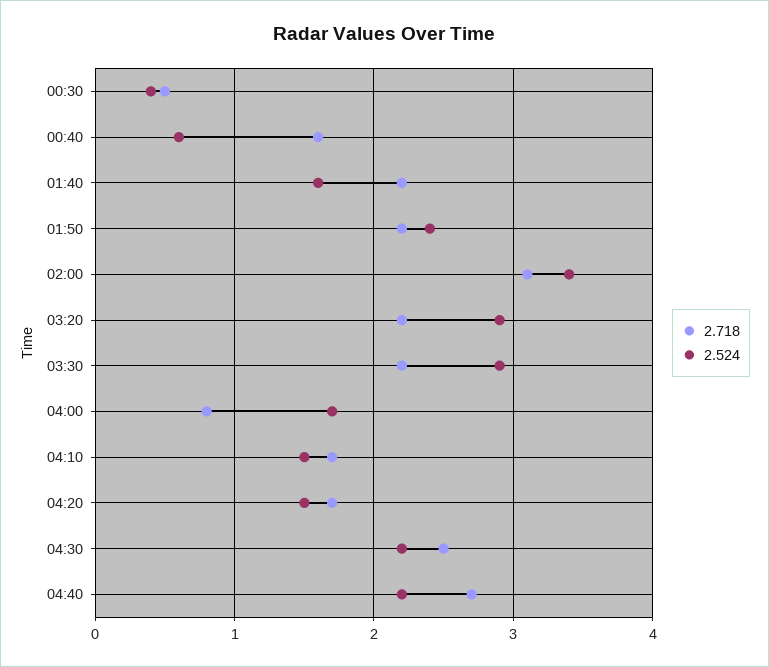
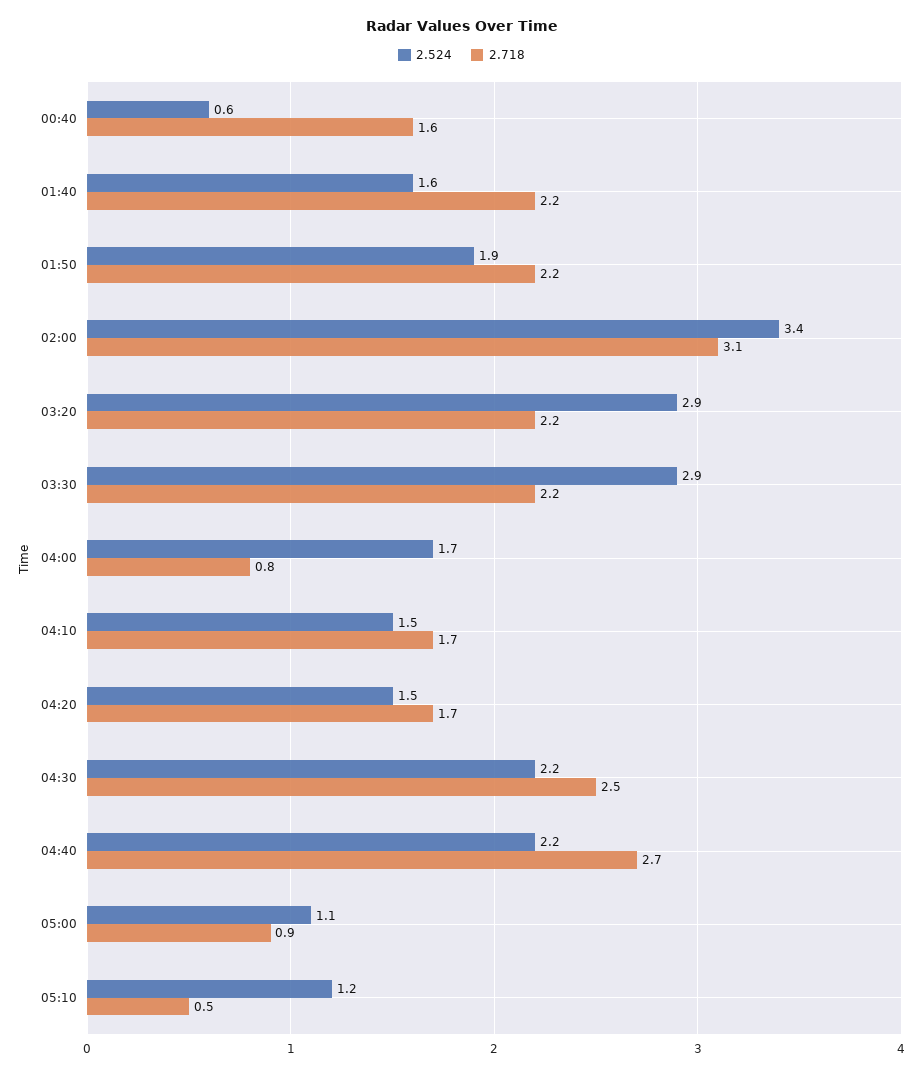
2.718, 00:30: 0.5 -> none
2.524, 00:30: 0.4 -> none
2.524, 01:50: 2.4 -> 1.9
2.524, 05:00: none -> 1.1
2.718, 05:00: none -> 0.9
2.524, 05:10: none -> 1.2
2.718, 05:10: none -> 0.5

